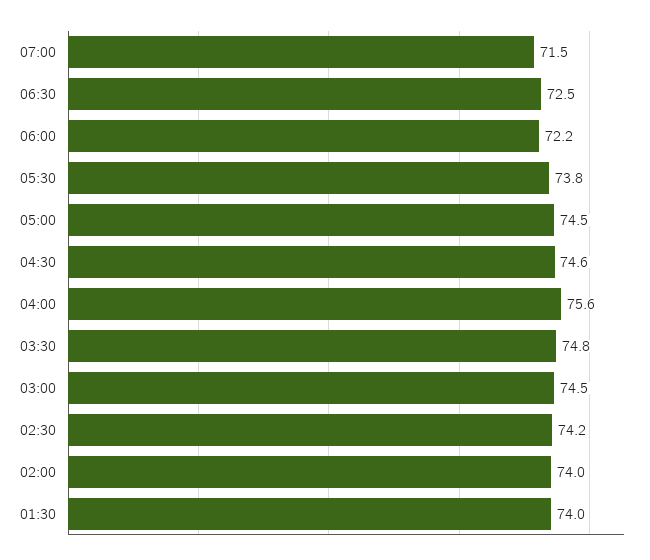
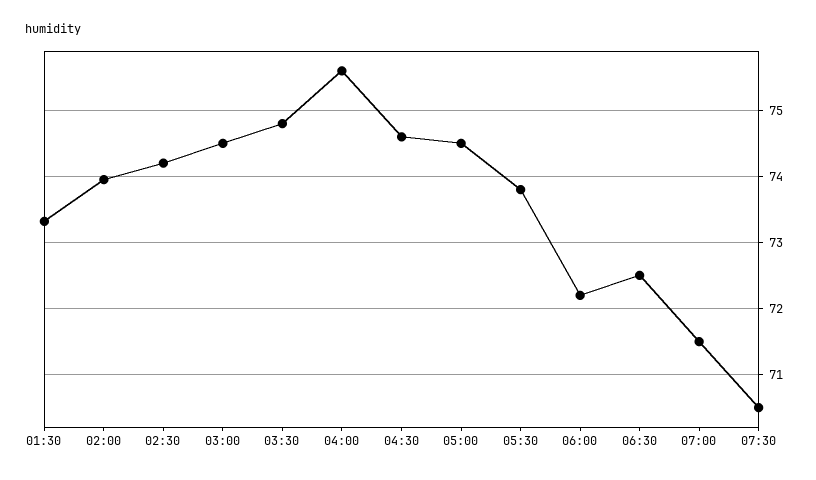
01:30: 74 -> 73.3
07:30: none -> 70.5

